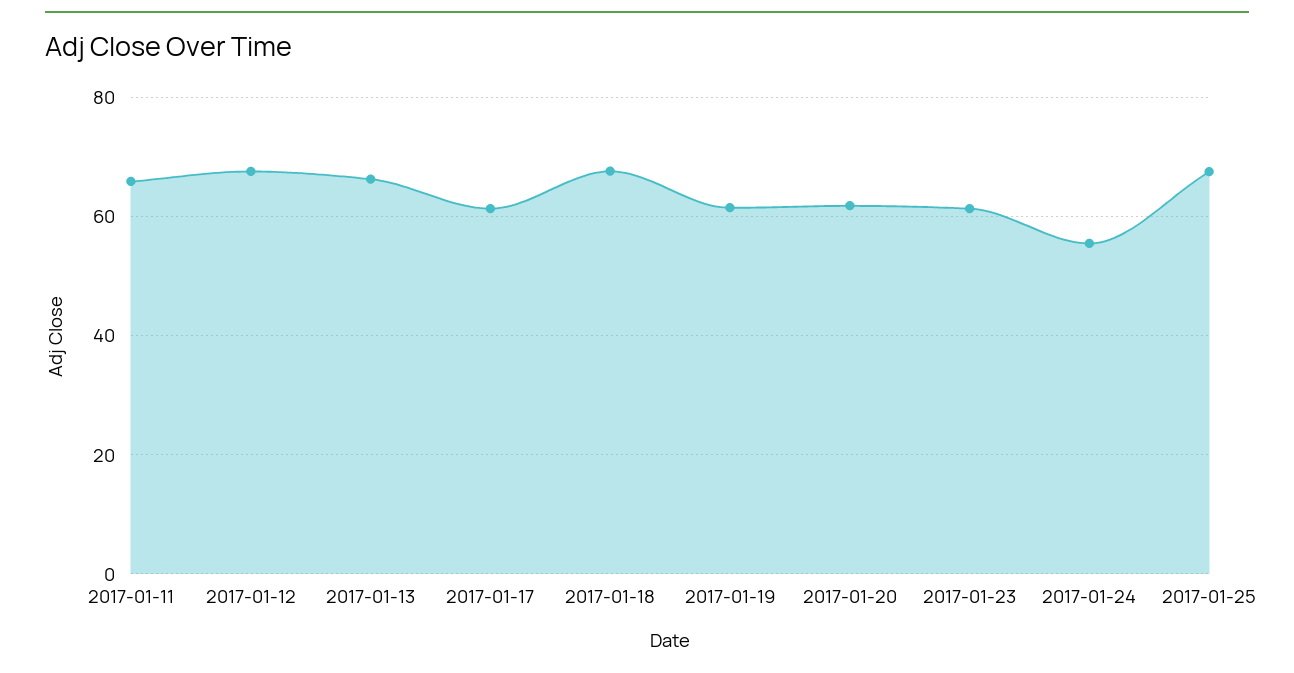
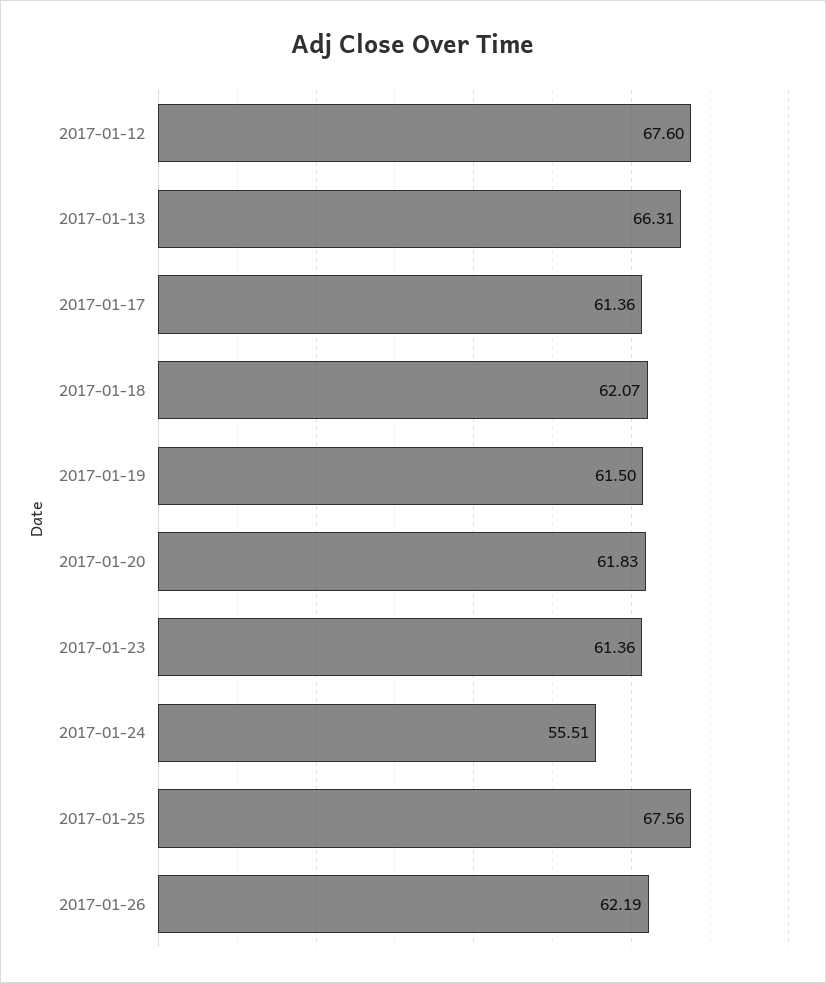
2017-01-11: 66 -> none
2017-01-18: 68 -> 62.07
2017-01-26: none -> 62.19

